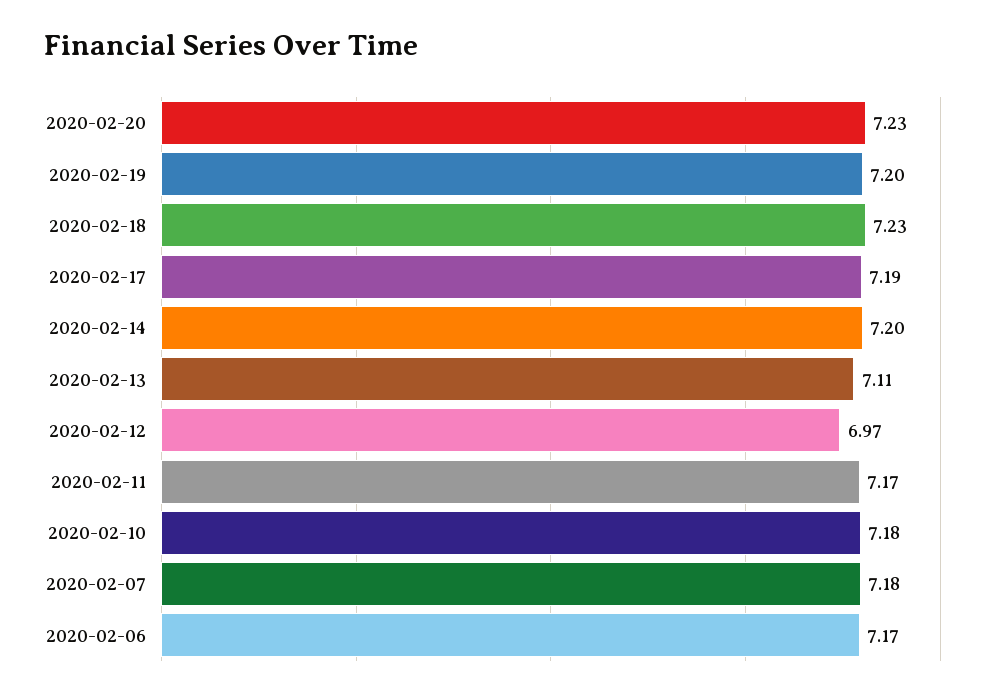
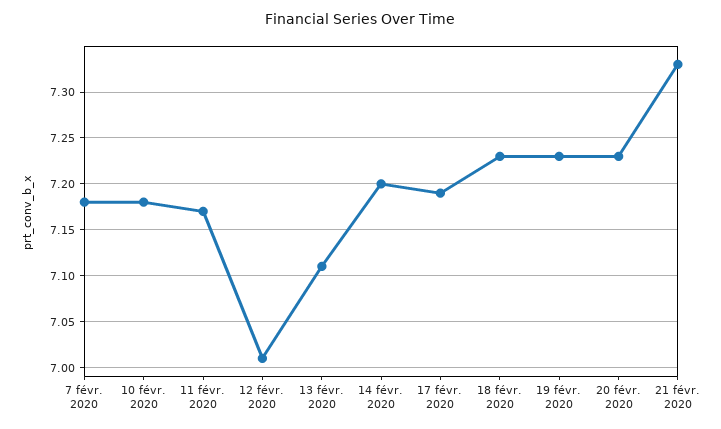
2020-02-19: 7.2 -> 7.23
2020-02-12: 6.97 -> 7.01
2020-02-06: 7.17 -> none
21 févr. 2020: none -> 7.33

